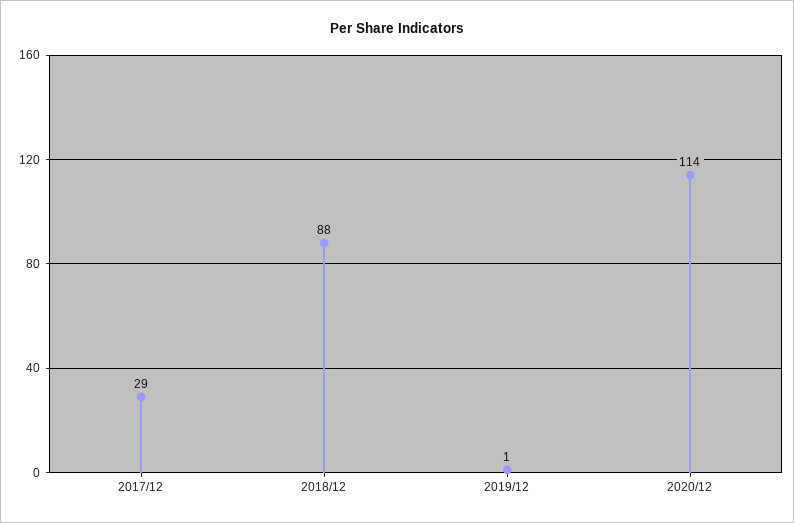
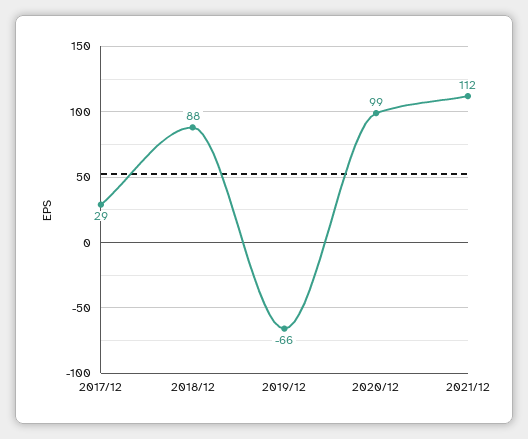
2019/12: 1 -> -66
2020/12: 114 -> 99
2021/12: none -> 112

